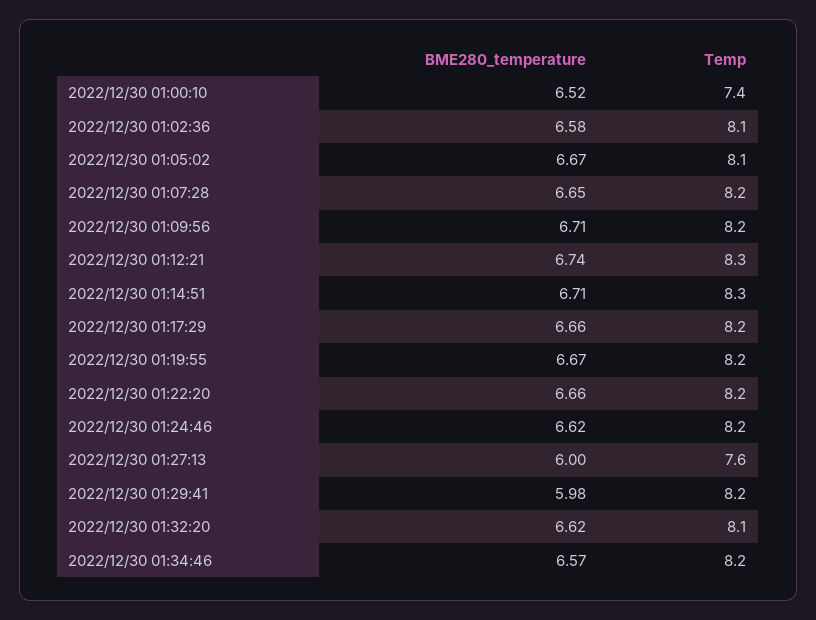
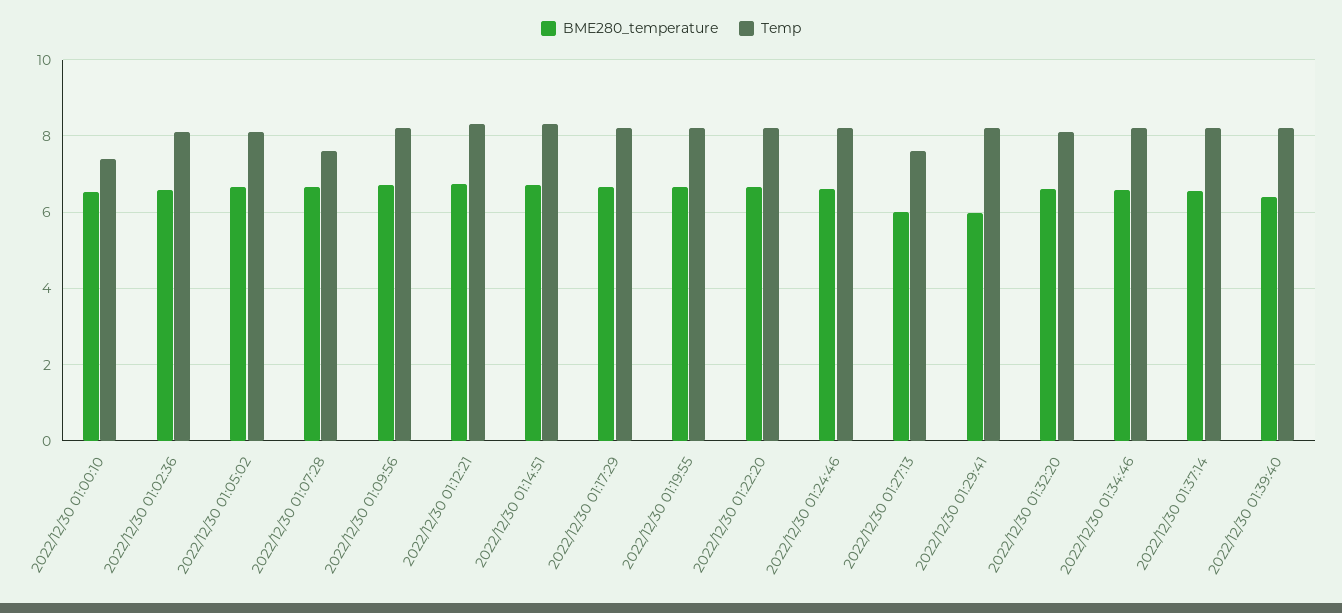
Temp, 2022/12/30 01:07:28: 8.2 -> 7.6
BME280_temperature, 2022/12/30 01:37:14: none -> 6.6
Temp, 2022/12/30 01:37:14: none -> 8.2
BME280_temperature, 2022/12/30 01:39:40: none -> 6.4
Temp, 2022/12/30 01:39:40: none -> 8.2

